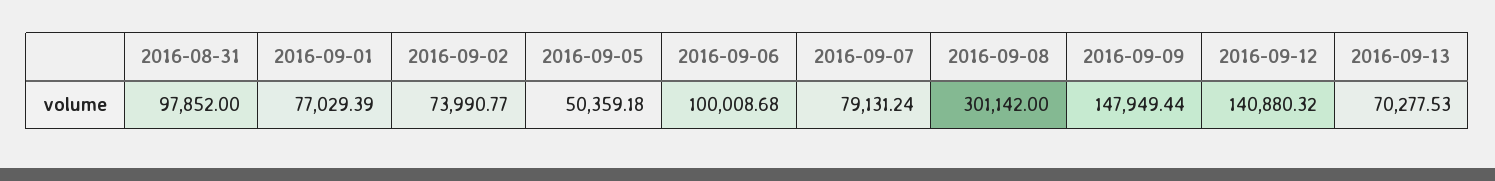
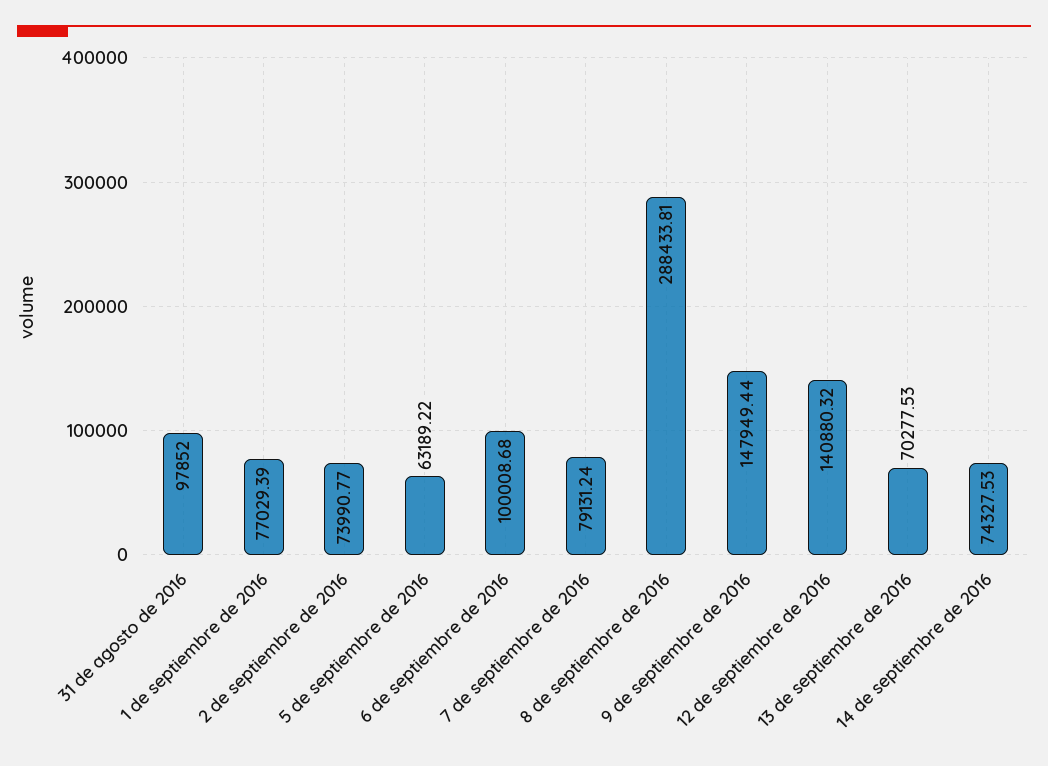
2016-09-05: 50359.18 -> 63189.22
2016-09-08: 301142 -> 288433.81
14 de septiembre de 2016: none -> 74327.53

